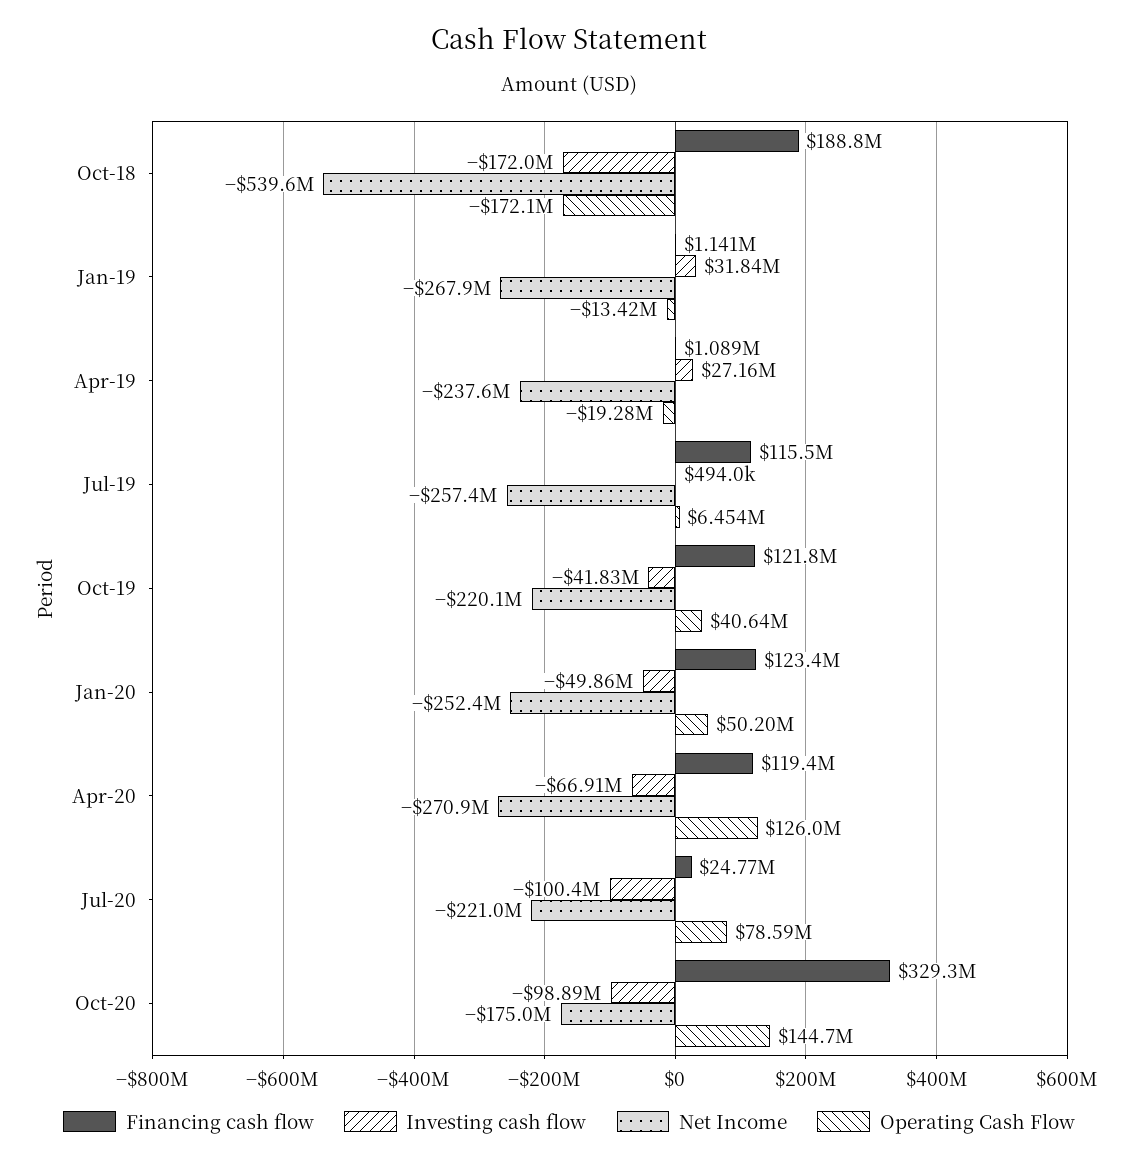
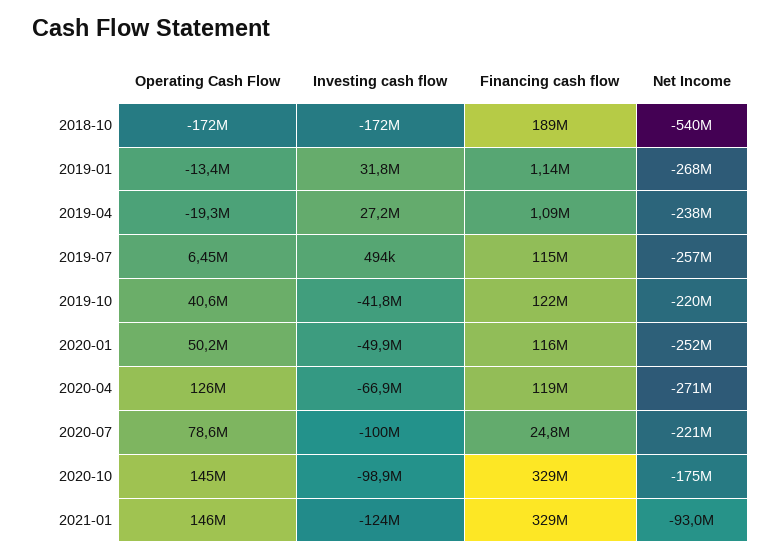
Financing cash flow, Jan-20: 123400000 -> 116000000
Operating Cash Flow, 2021-01: none -> 146000000
Investing cash flow, 2021-01: none -> -124000000
Financing cash flow, 2021-01: none -> 329000000
Net Income, 2021-01: none -> -93000000

